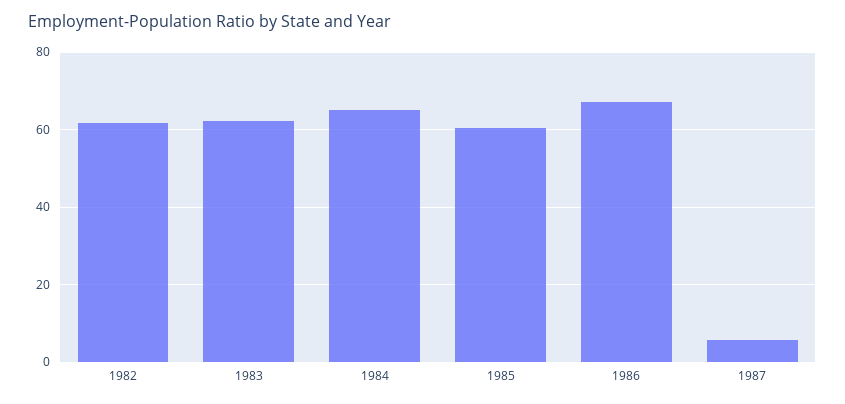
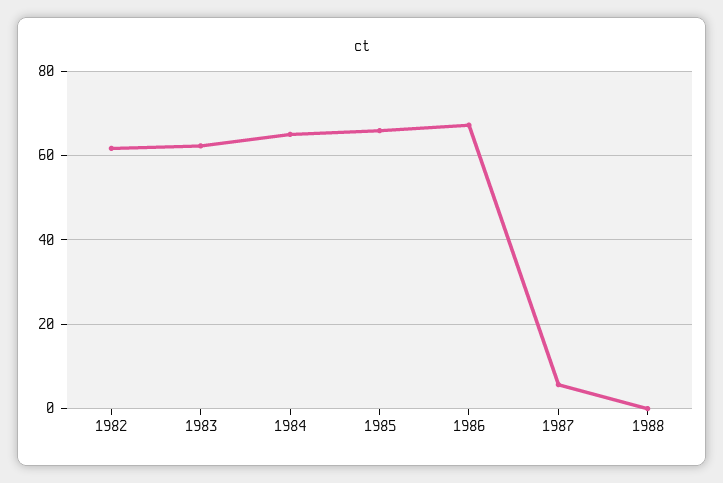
1985: 60 -> 66
1988: none -> 0

